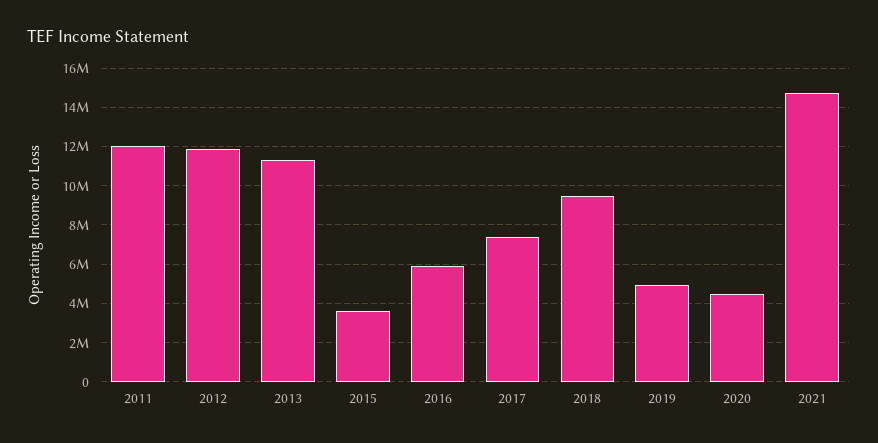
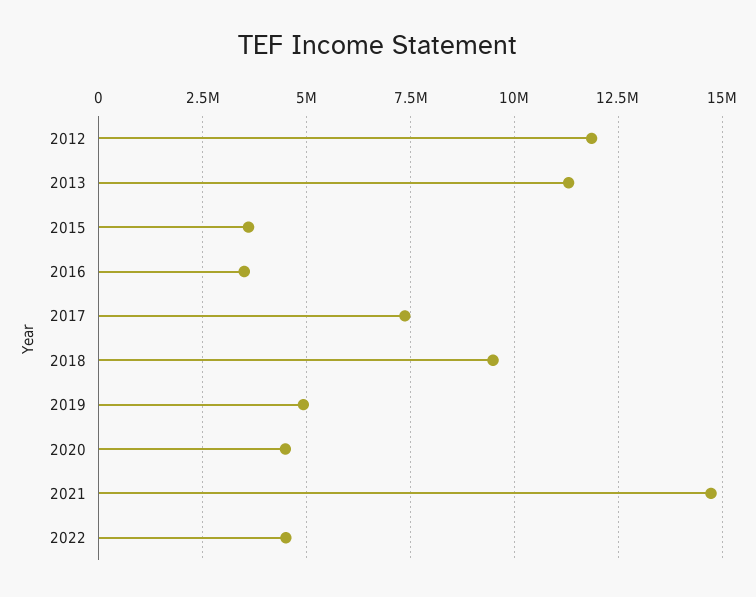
2011: 12000000 -> none
2016: 6000000 -> 3500000
2022: none -> 4500000

